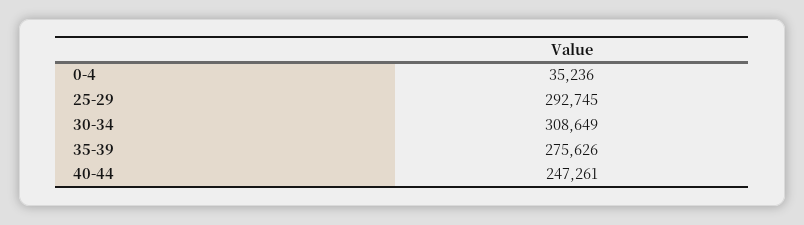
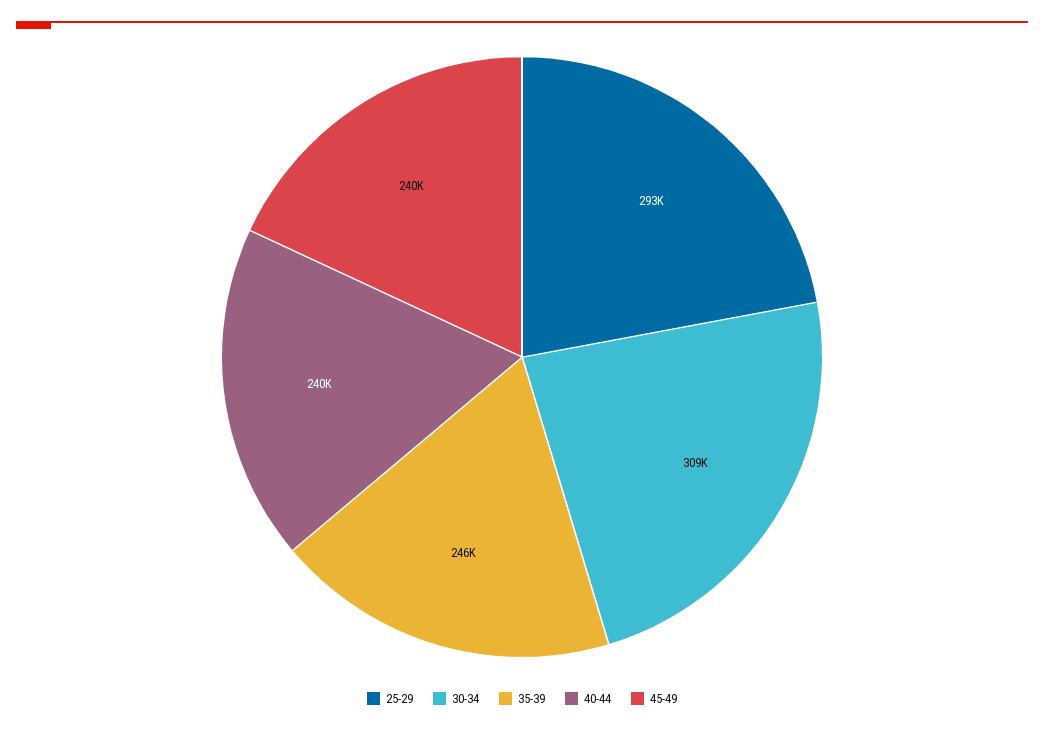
0-4: 35236 -> none
35-39: 275626 -> 246000
40-44: 247261 -> 240000
45-49: none -> 240000

